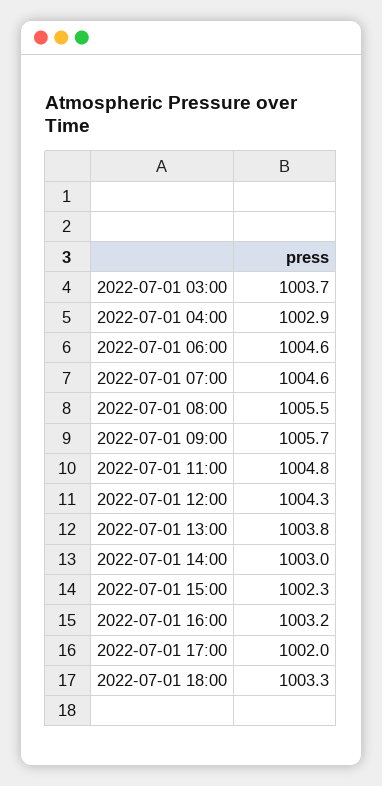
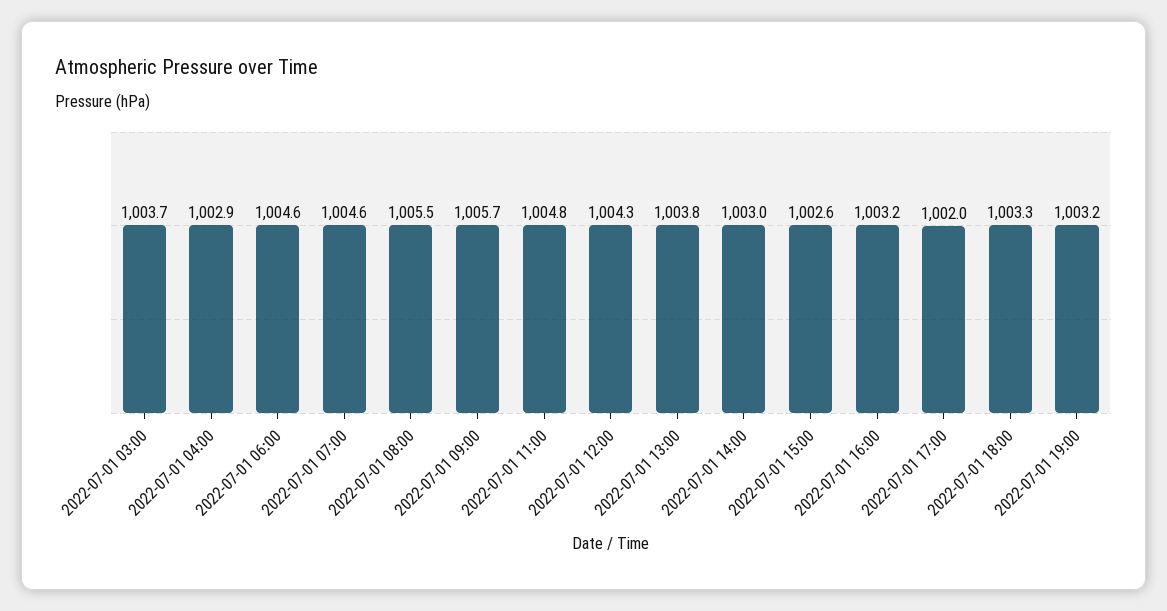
2022-07-01 15:00: 1002.3 -> 1002.6
2022-07-01 19:00: none -> 1003.2

